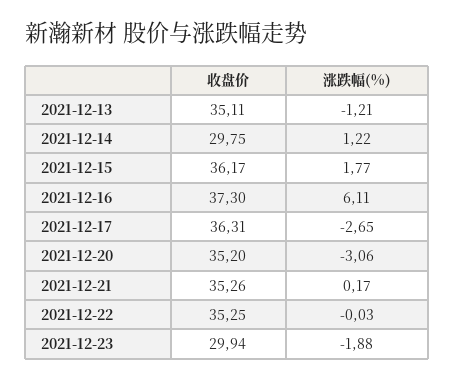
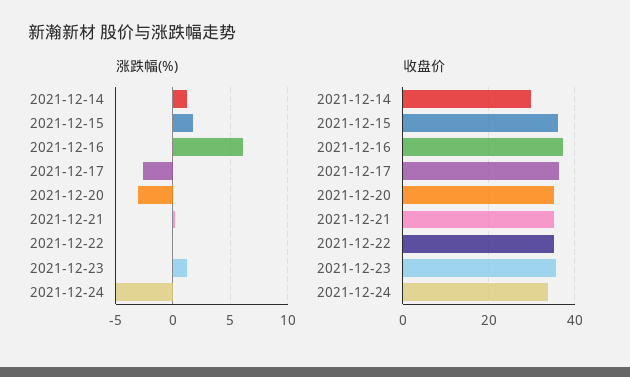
收盘价, 2021-12-13: 35.11 -> none
涨跌幅(%), 2021-12-13: -1.21 -> none
收盘价, 2021-12-23: 29.94 -> 36
涨跌幅(%), 2021-12-23: -1.88 -> 1
涨跌幅(%), 2021-12-24: none -> -5
收盘价, 2021-12-24: none -> 34

